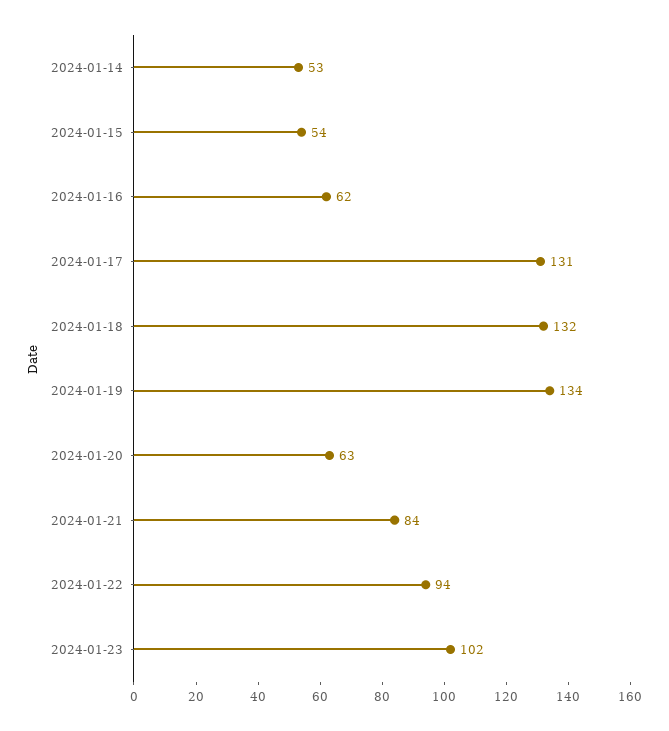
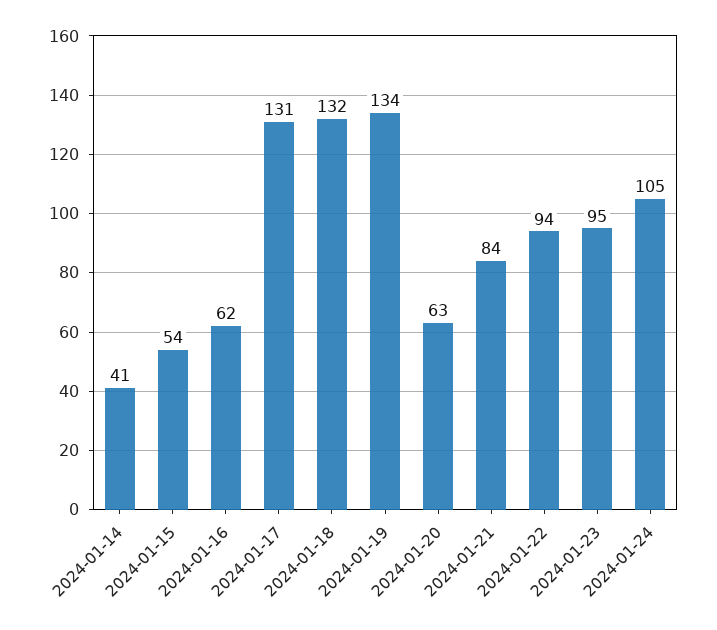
2024-01-14: 53 -> 41
2024-01-23: 102 -> 95
2024-01-24: none -> 105

